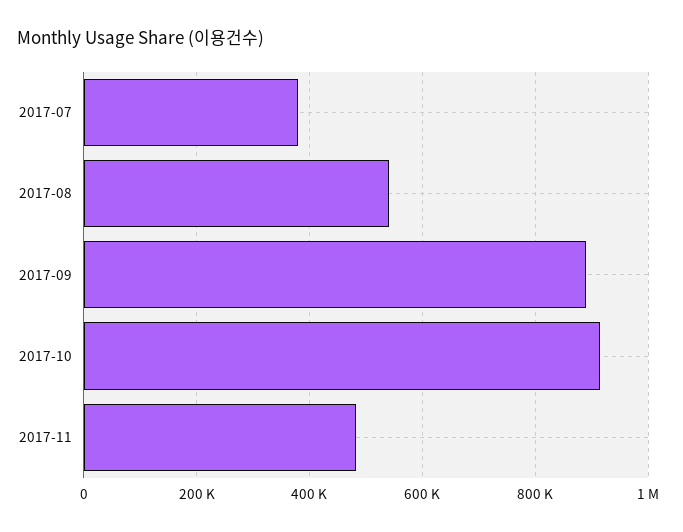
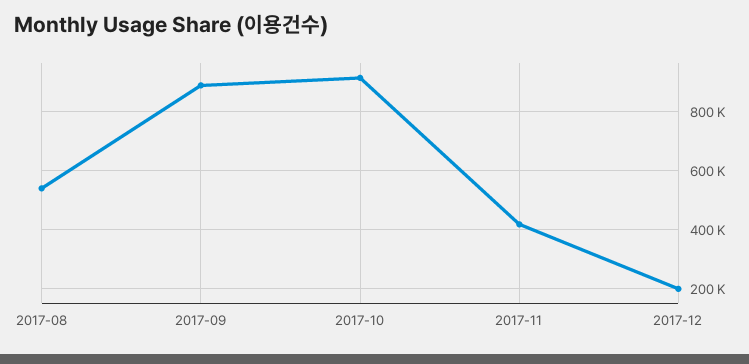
2017-07: 380000 -> none
2017-11: 480000 -> 425000
2017-12: none -> 200000

